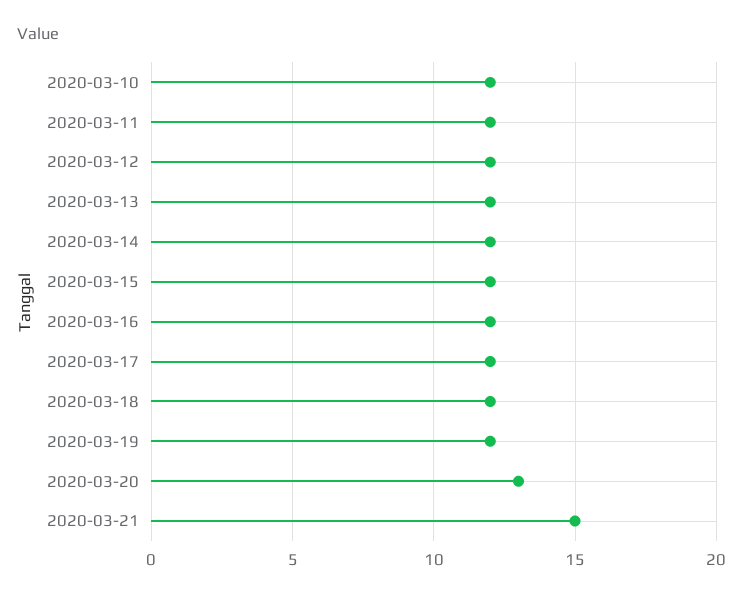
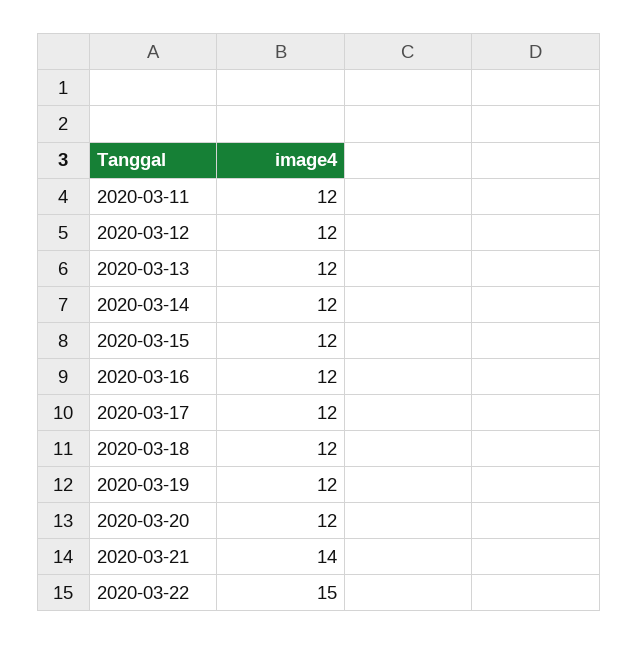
2020-03-10: 12 -> none
2020-03-20: 13 -> 12
2020-03-21: 15 -> 14
2020-03-22: none -> 15

